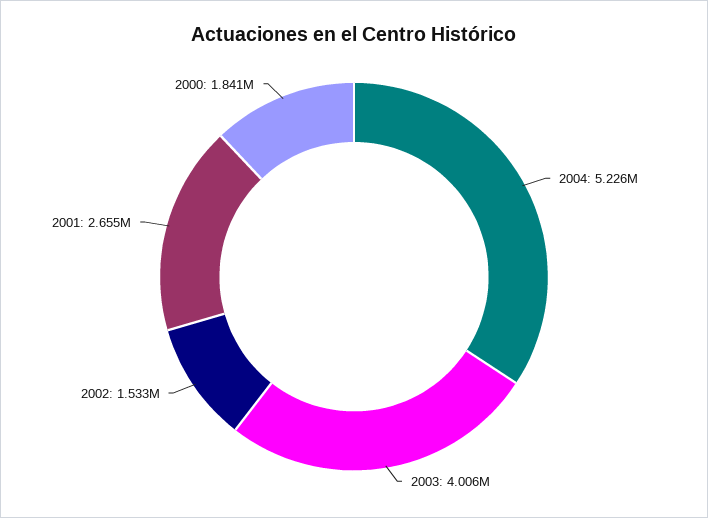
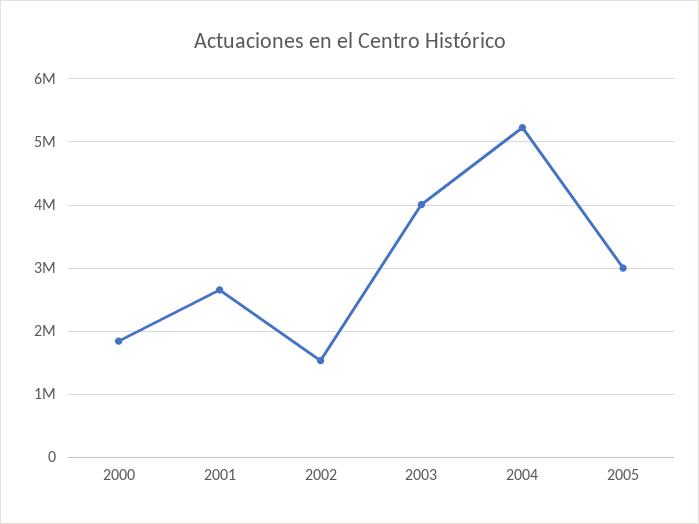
2005: none -> 3000000

